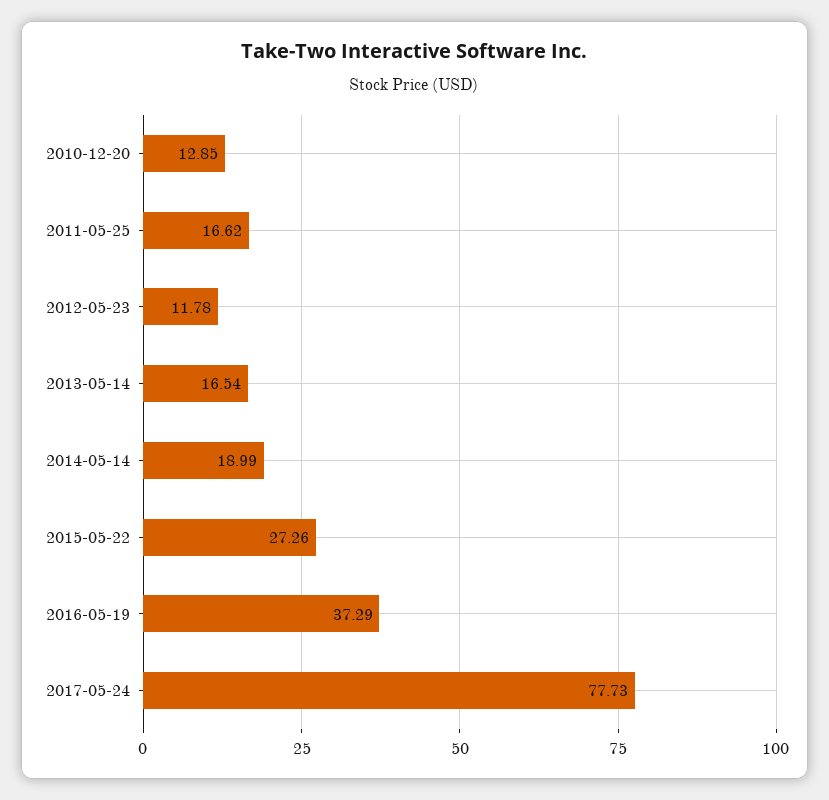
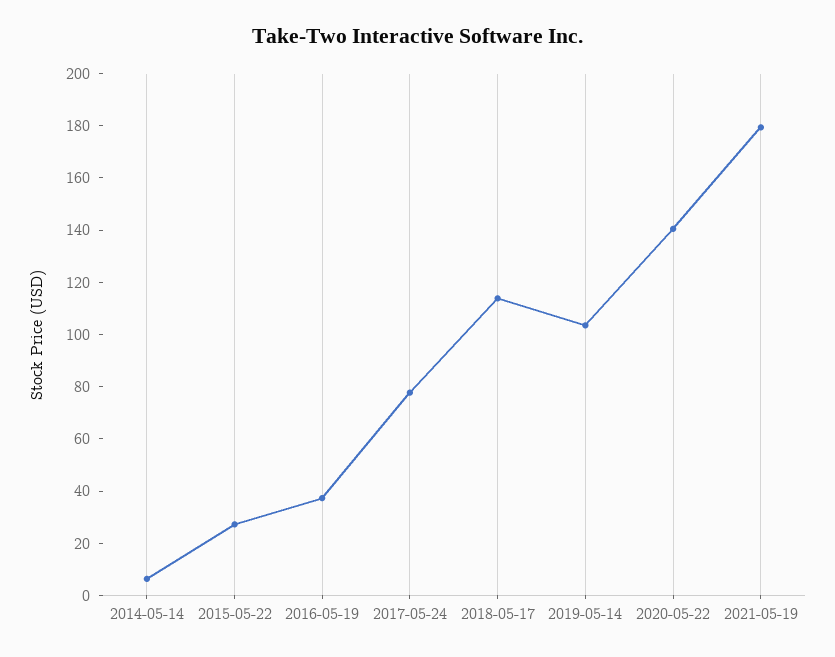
2010-12-20: 12.85 -> none
2011-05-25: 16.62 -> none
2012-05-23: 11.78 -> none
2013-05-14: 16.54 -> none
2014-05-14: 18.99 -> 5
2018-05-17: none -> 115
2019-05-14: none -> 105
2020-05-22: none -> 140
2021-05-19: none -> 180

